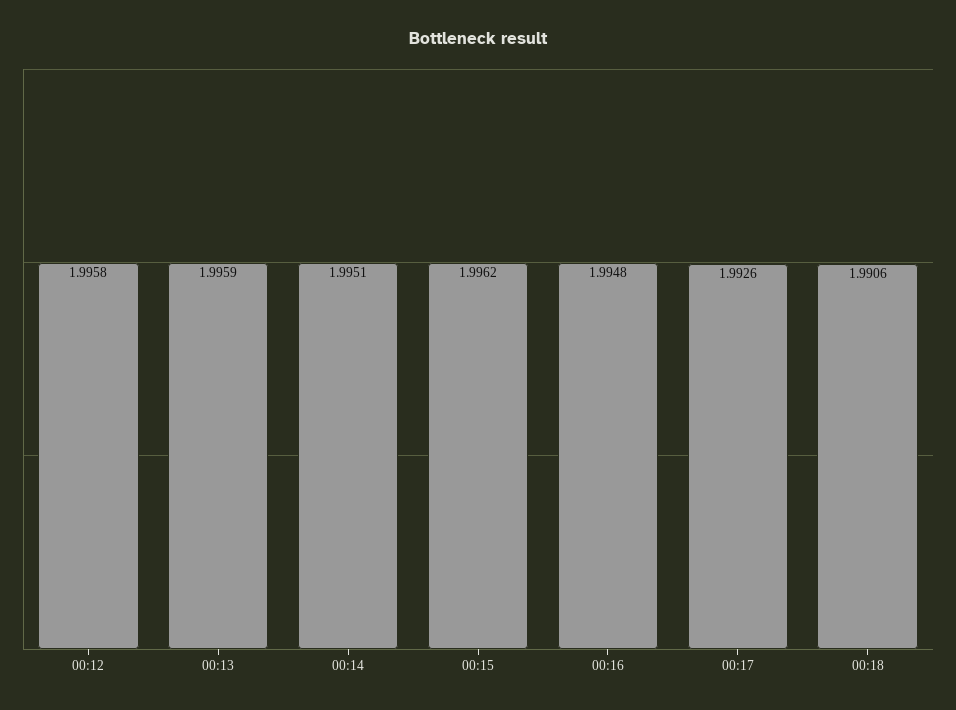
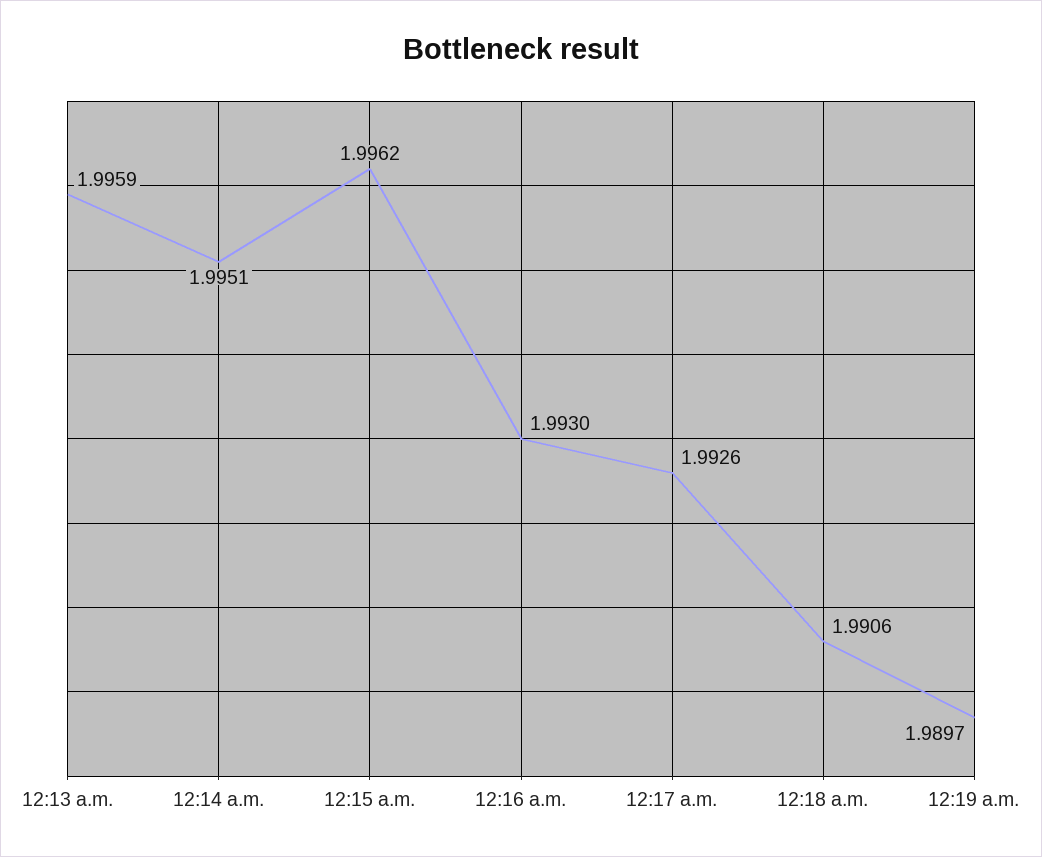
00:12: 1.9958 -> none
00:16: 1.9948 -> 1.993
12:19 a.m.: none -> 1.9897

